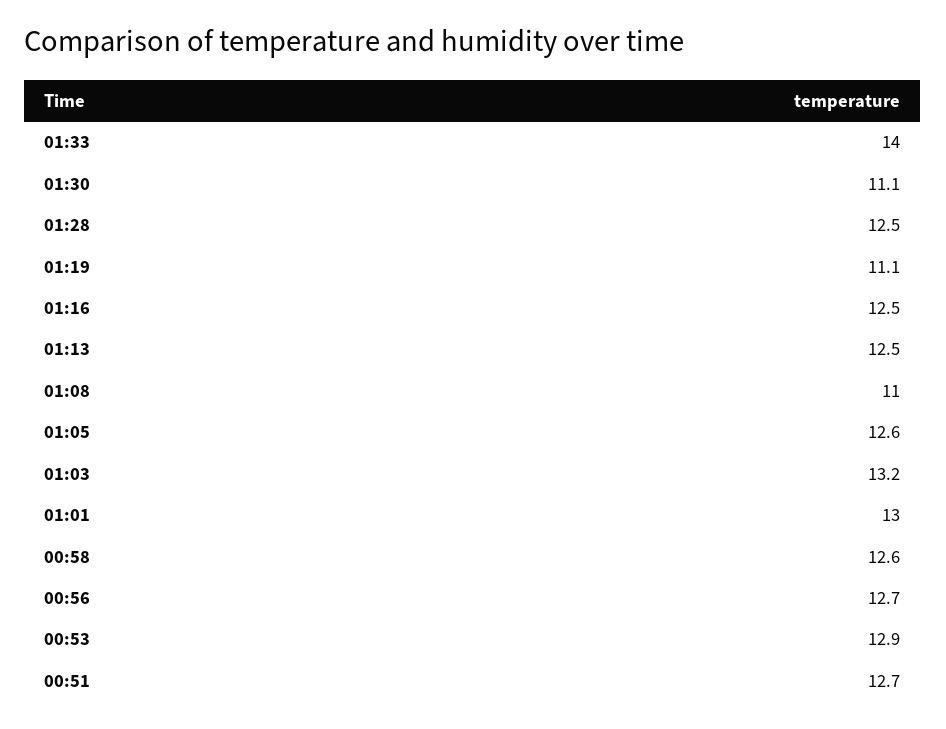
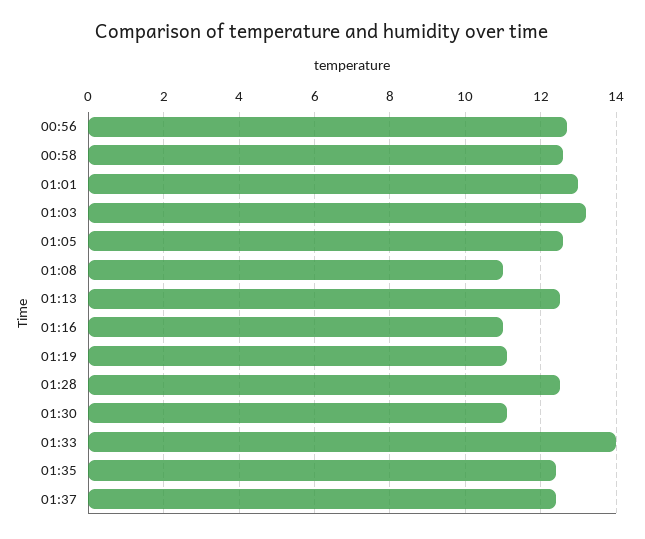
01:16: 12.5 -> 11
00:53: 12.9 -> none
00:51: 12.7 -> none
01:35: none -> 12.5
01:37: none -> 12.5

